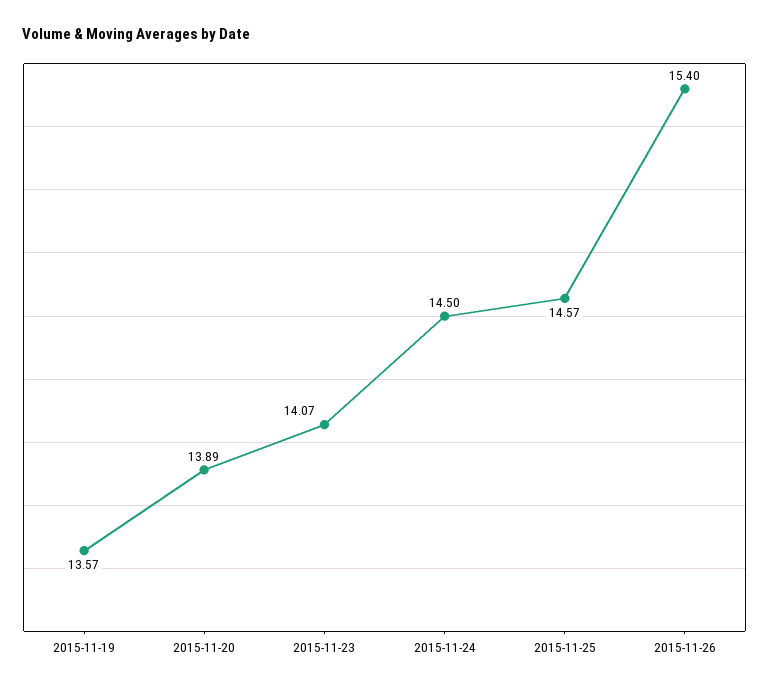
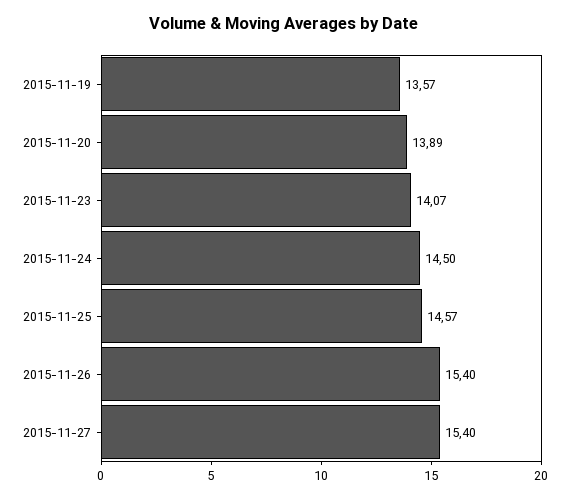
2015-11-27: none -> 15.4

